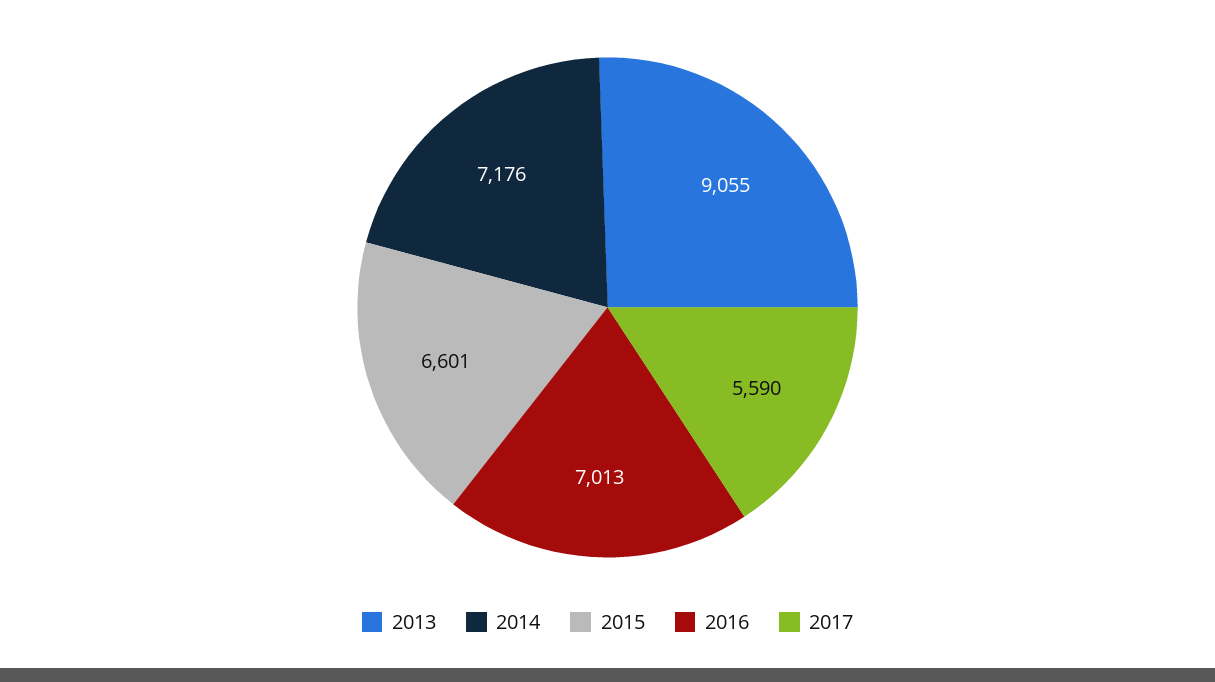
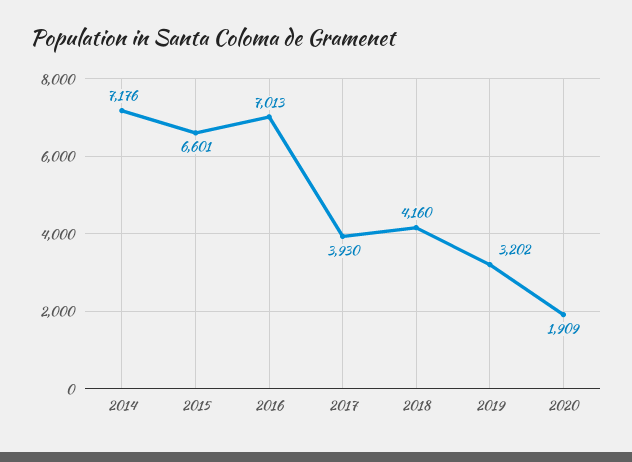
2013: 9055 -> none
2017: 5590 -> 3930
2018: none -> 4160
2019: none -> 3202
2020: none -> 1909

